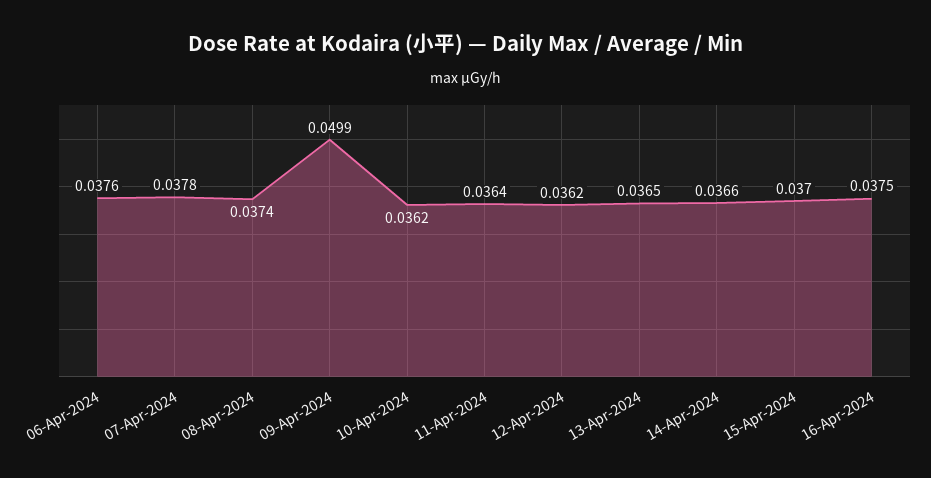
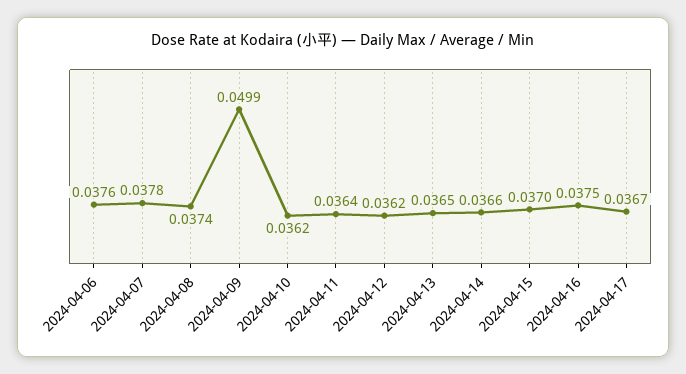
2024-04-17: none -> 0.0367

